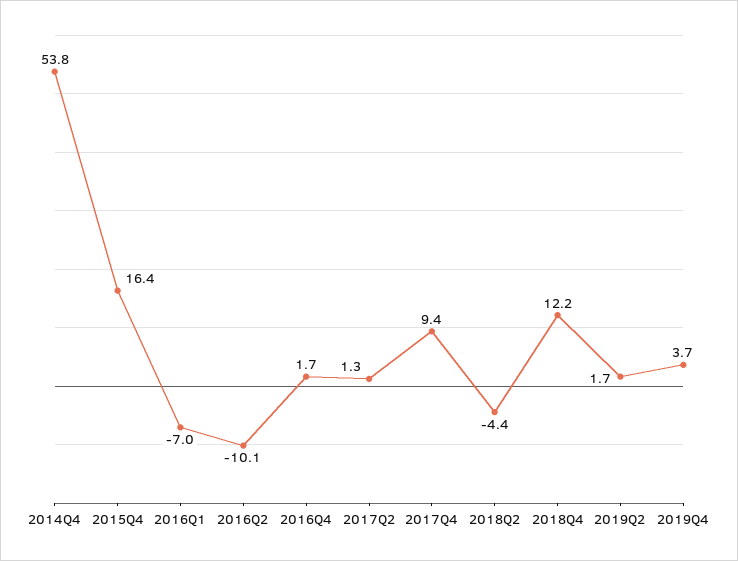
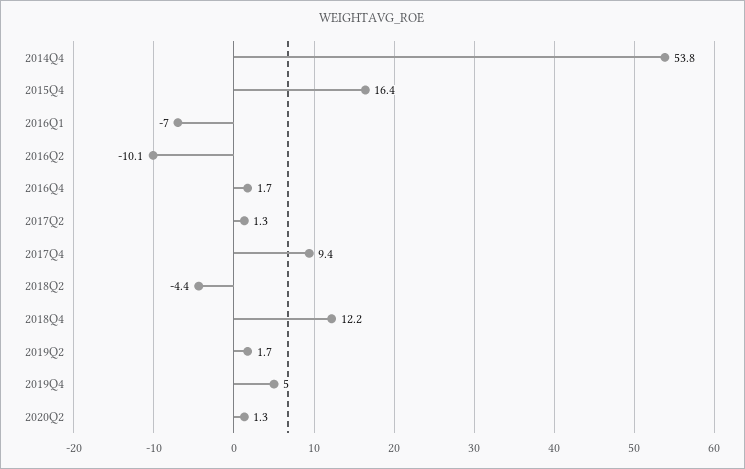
2019Q4: 3.7 -> 5
2020Q2: none -> 1.3

